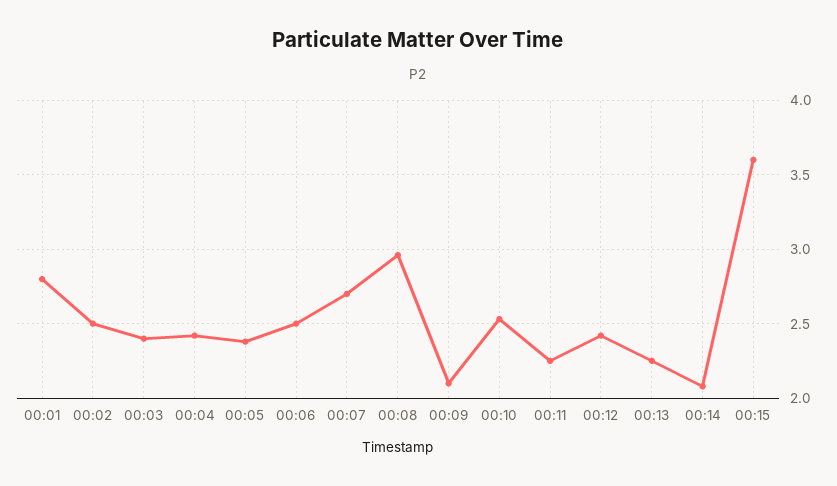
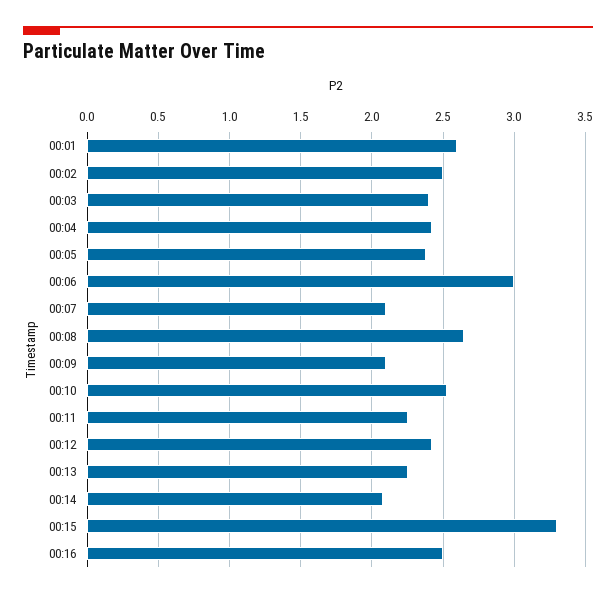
00:01: 2.8 -> 2.6
00:06: 2.5 -> 3
00:07: 2.7 -> 2.1
00:08: 2.95 -> 2.65
00:15: 3.6 -> 3.3
00:16: none -> 2.5

